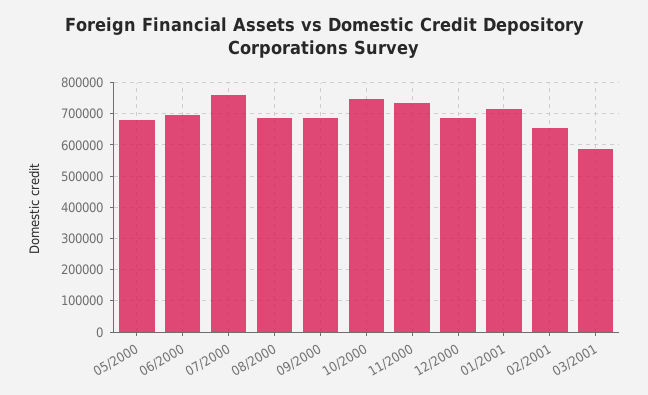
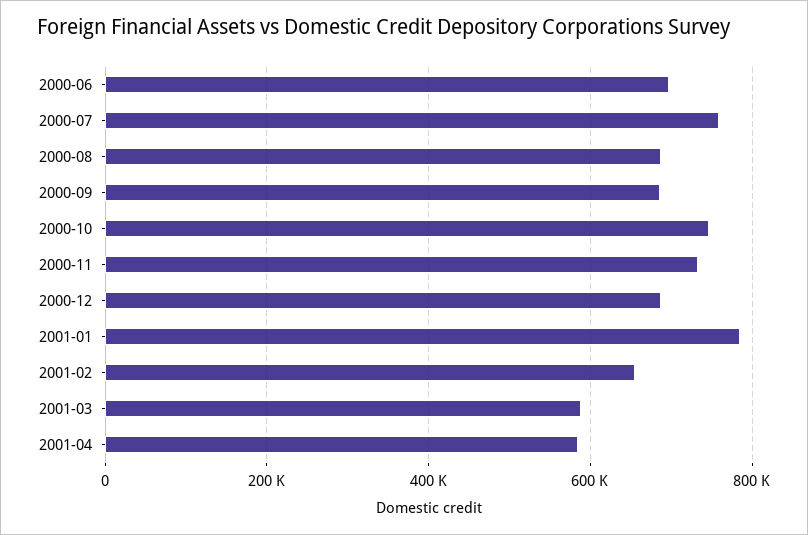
05/2000: 680000 -> none
01/2001: 720000 -> 780000
2001-04: none -> 580000

